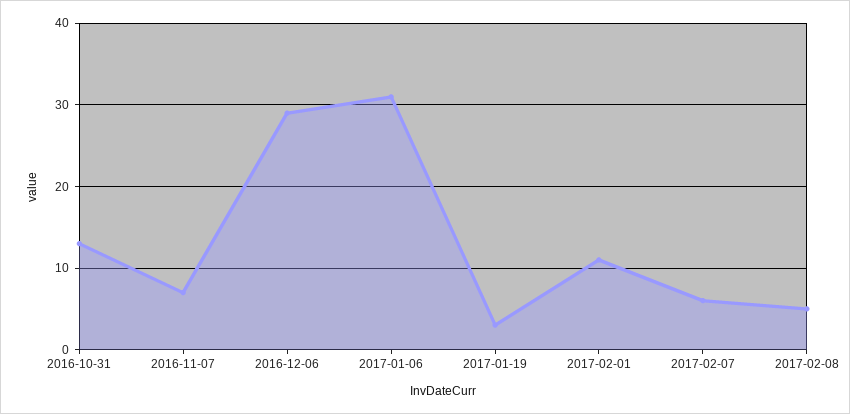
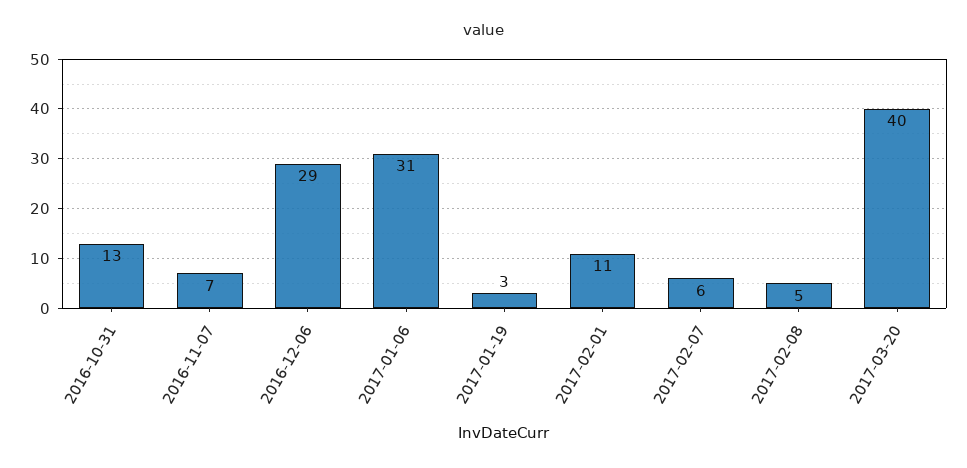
2017-03-20: none -> 40

